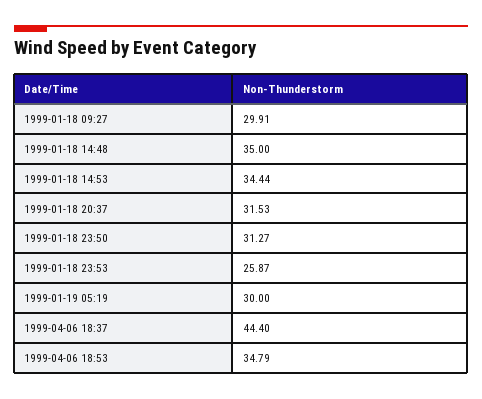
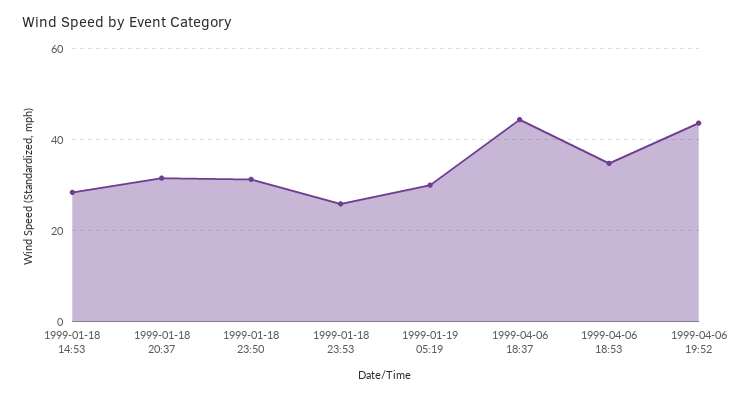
1999-01-18 09:27: 29.91 -> none
1999-01-18 14:48: 35 -> none
1999-01-18 14:53: 34.44 -> 28
1999-04-06 19:52: none -> 44

